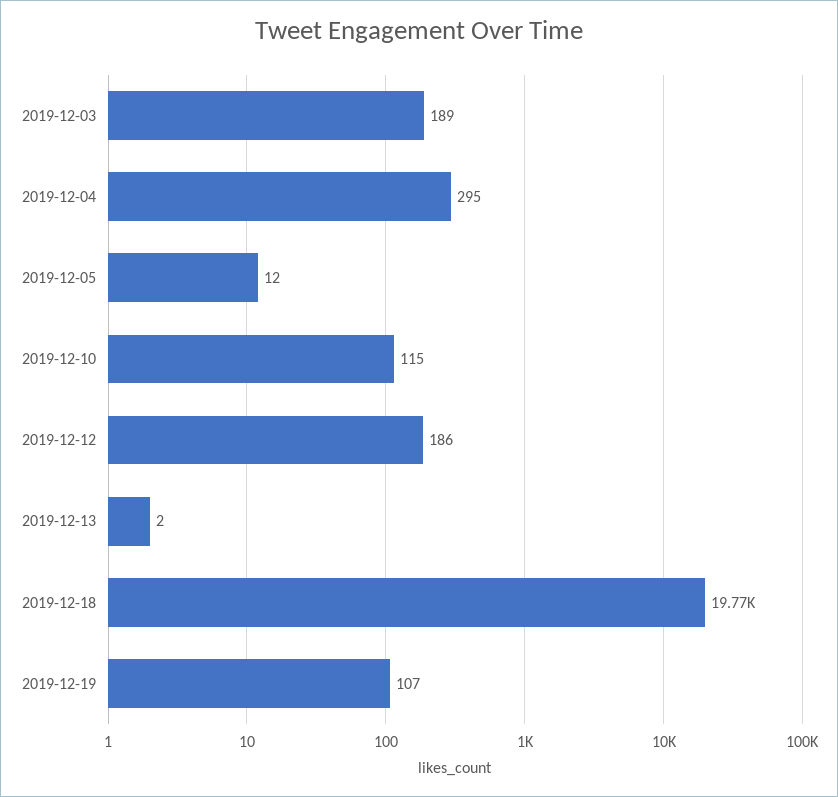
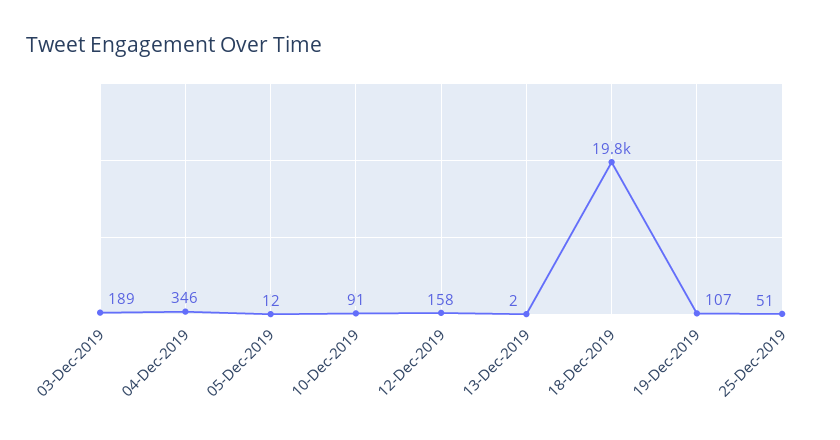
2019-12-04: 295 -> 346
2019-12-10: 115 -> 91
2019-12-12: 186 -> 158
25-Dec-2019: none -> 51

